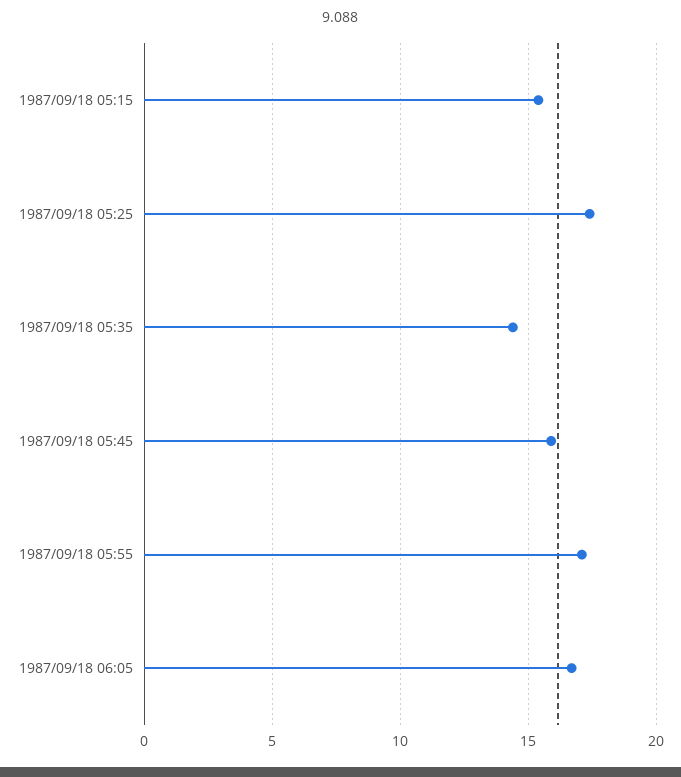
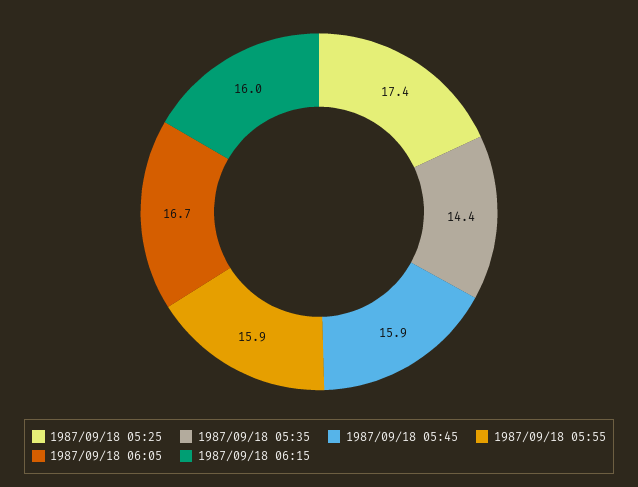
1987/09/18 05:15: 15.5 -> none
1987/09/18 05:55: 17 -> 15.9
1987/09/18 06:15: none -> 16

